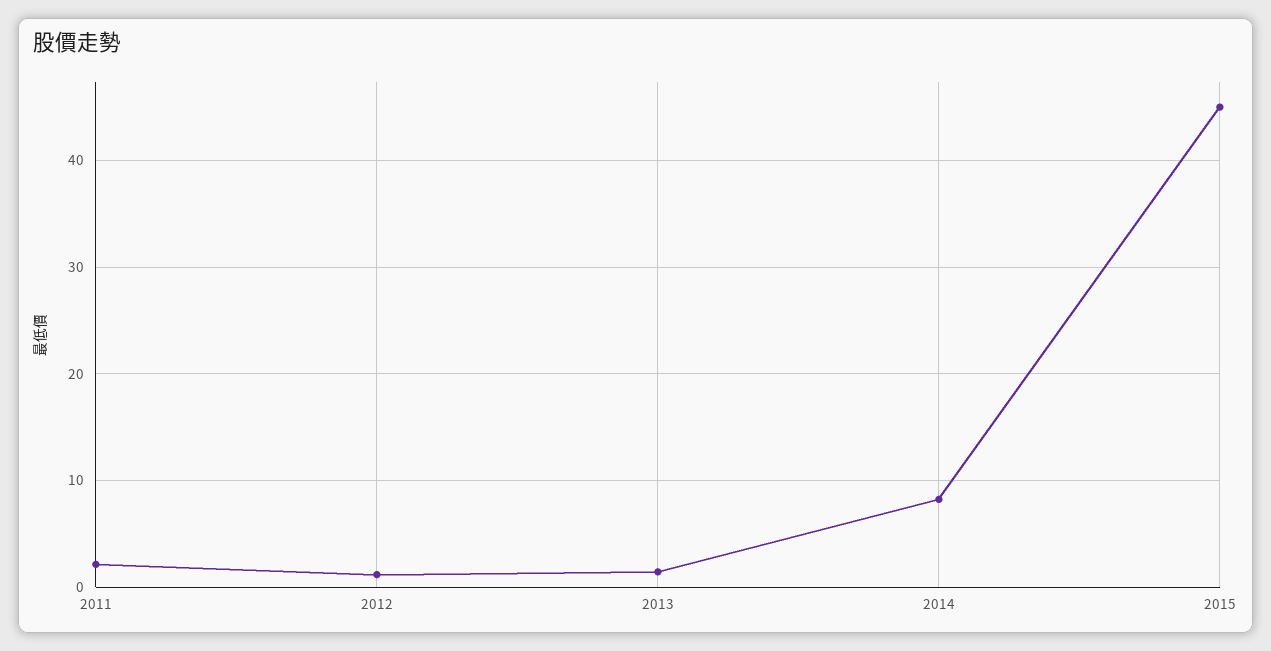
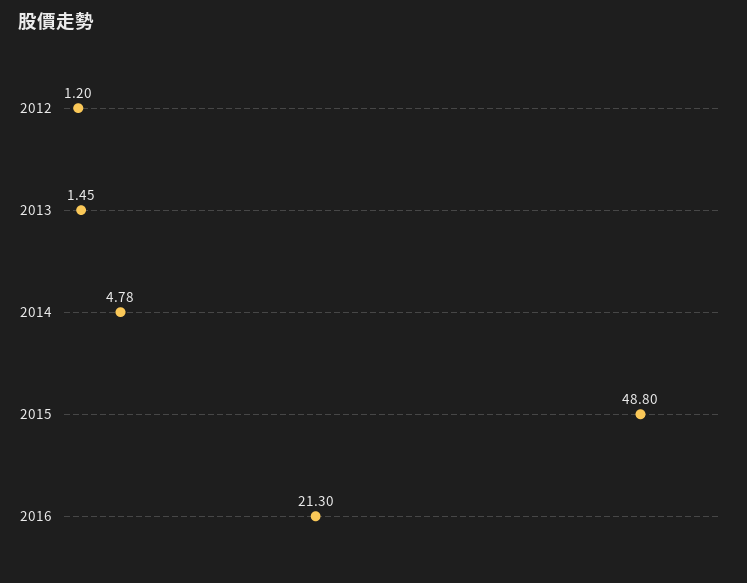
2011: 2 -> none
2014: 8 -> 4.78
2015: 45 -> 48.8
2016: none -> 21.3

